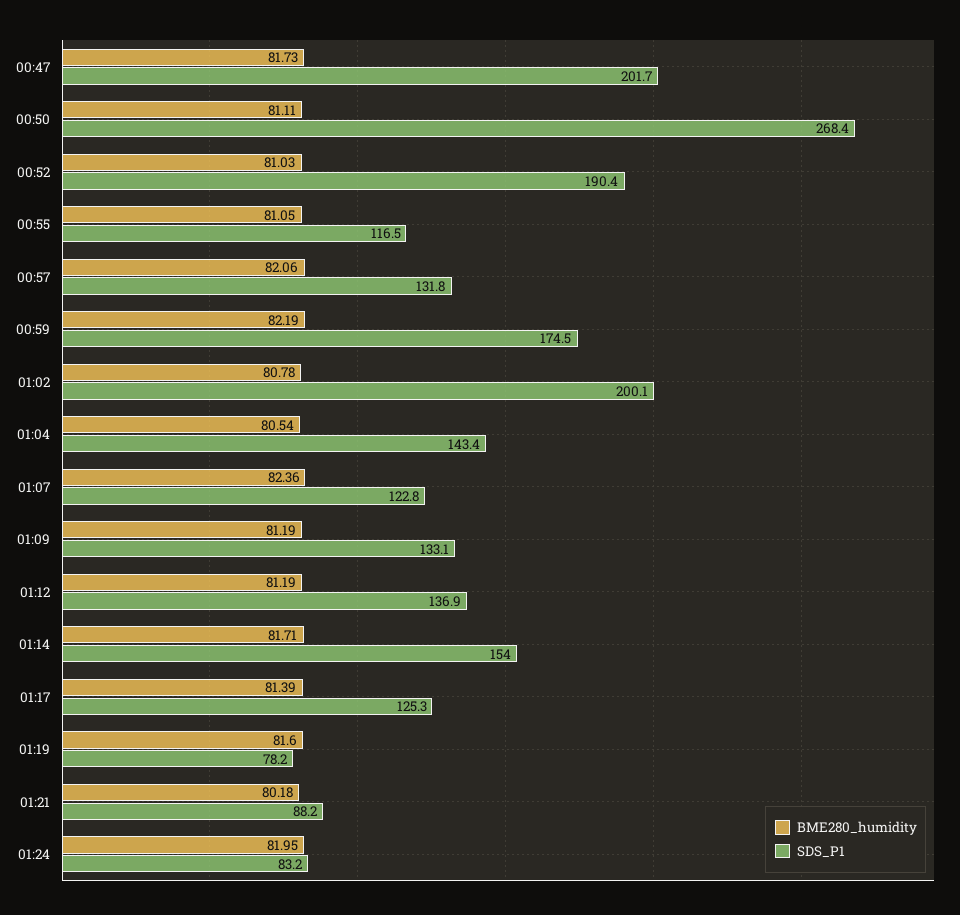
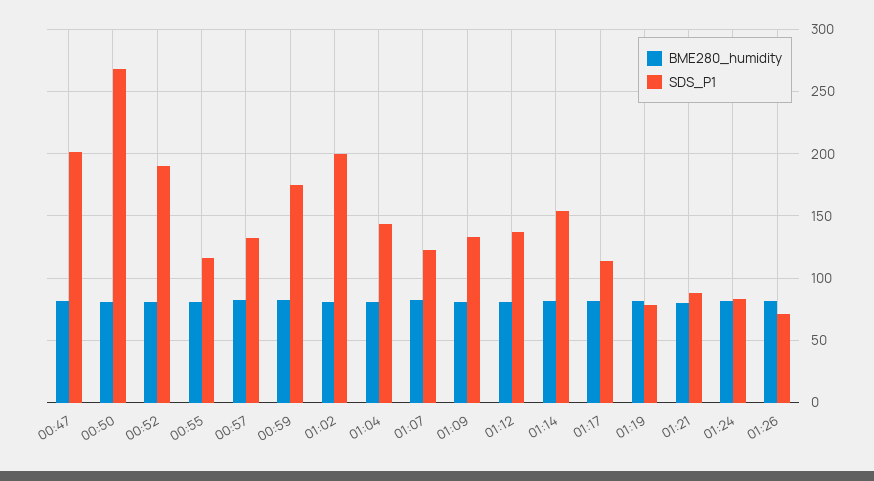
SDS_P1, 01:17: 125.3 -> 115
BME280_humidity, 01:26: none -> 80
SDS_P1, 01:26: none -> 70

